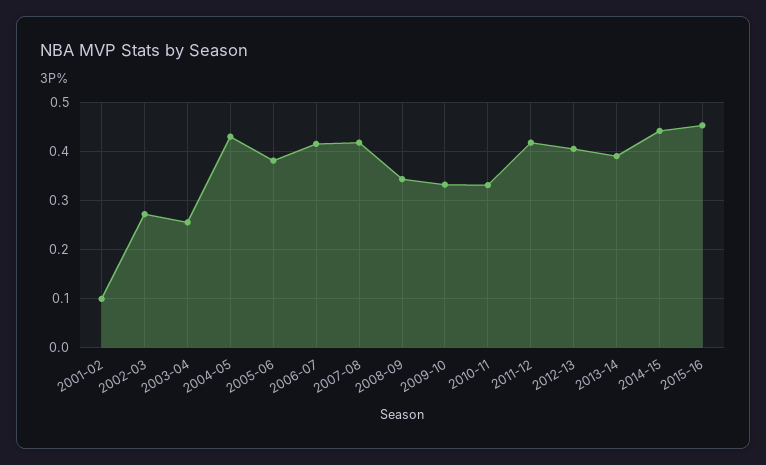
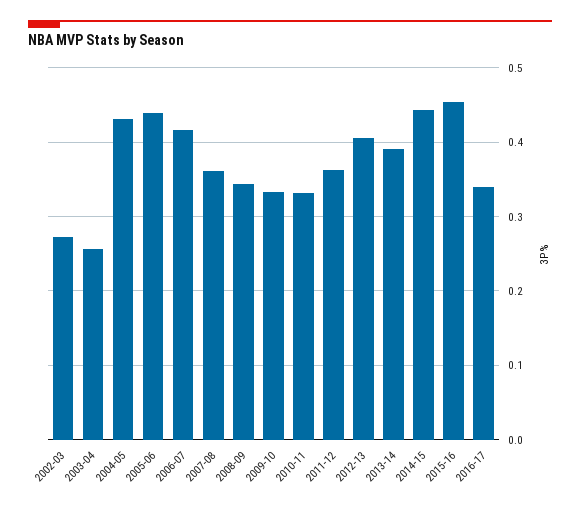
2001-02: 0.1 -> none
2005-06: 0.38 -> 0.44
2007-08: 0.42 -> 0.36
2011-12: 0.42 -> 0.36
2016-17: none -> 0.34

